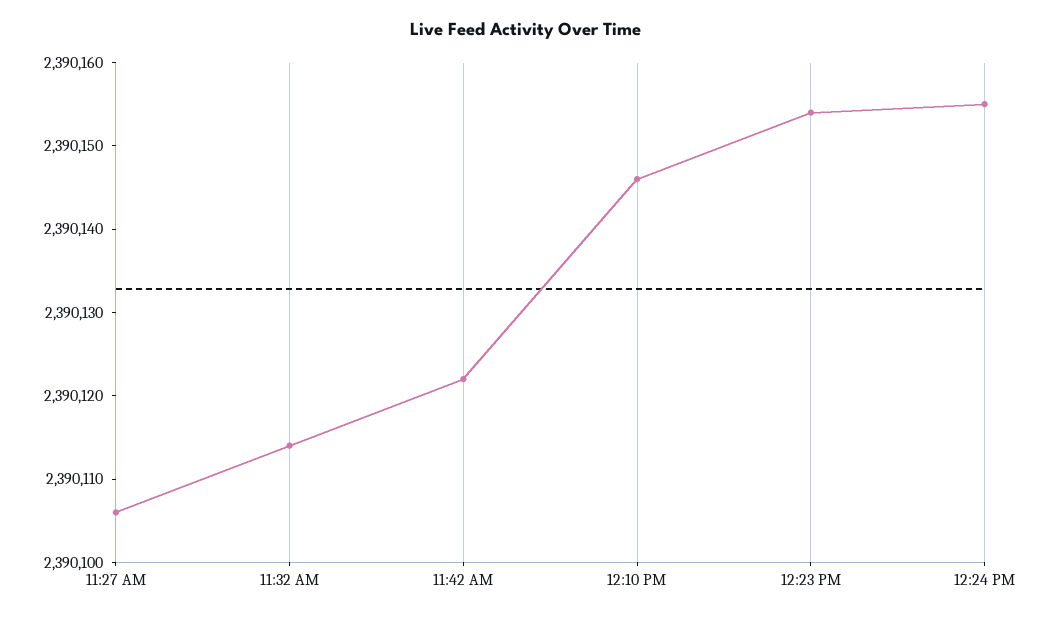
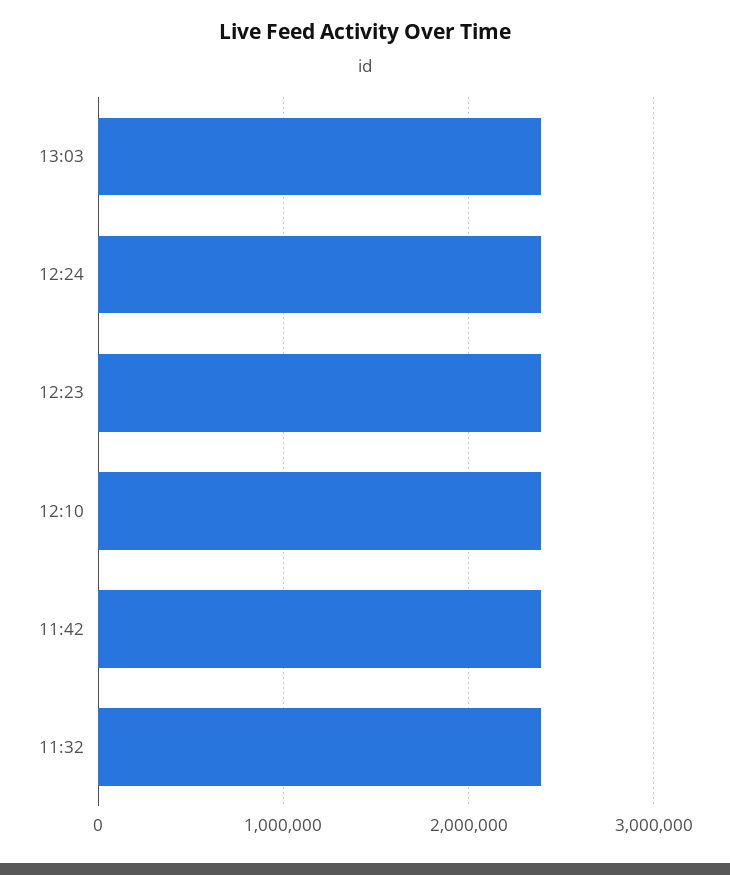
11:27 AM: 2390106 -> none
13:03: none -> 2400000

